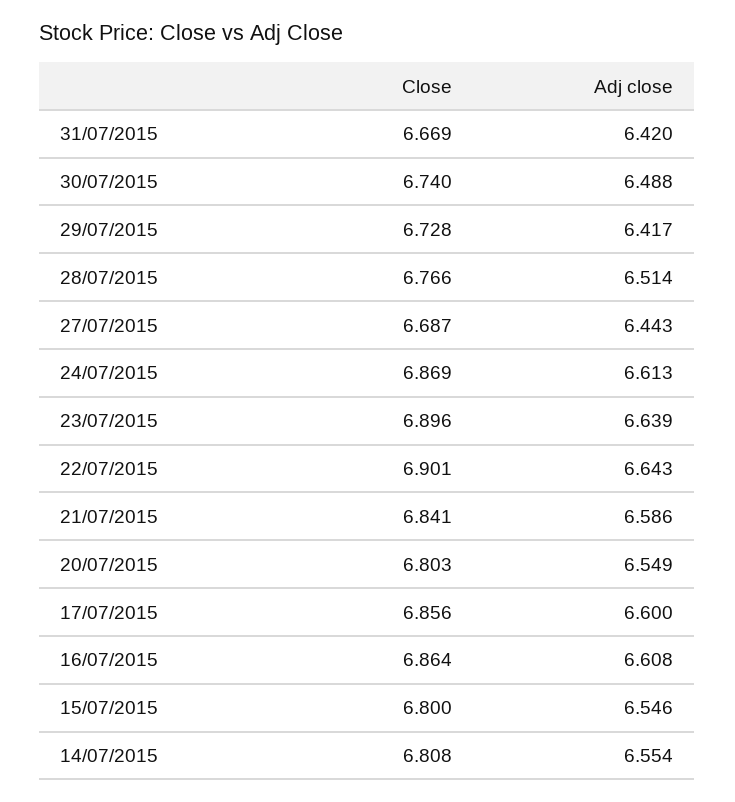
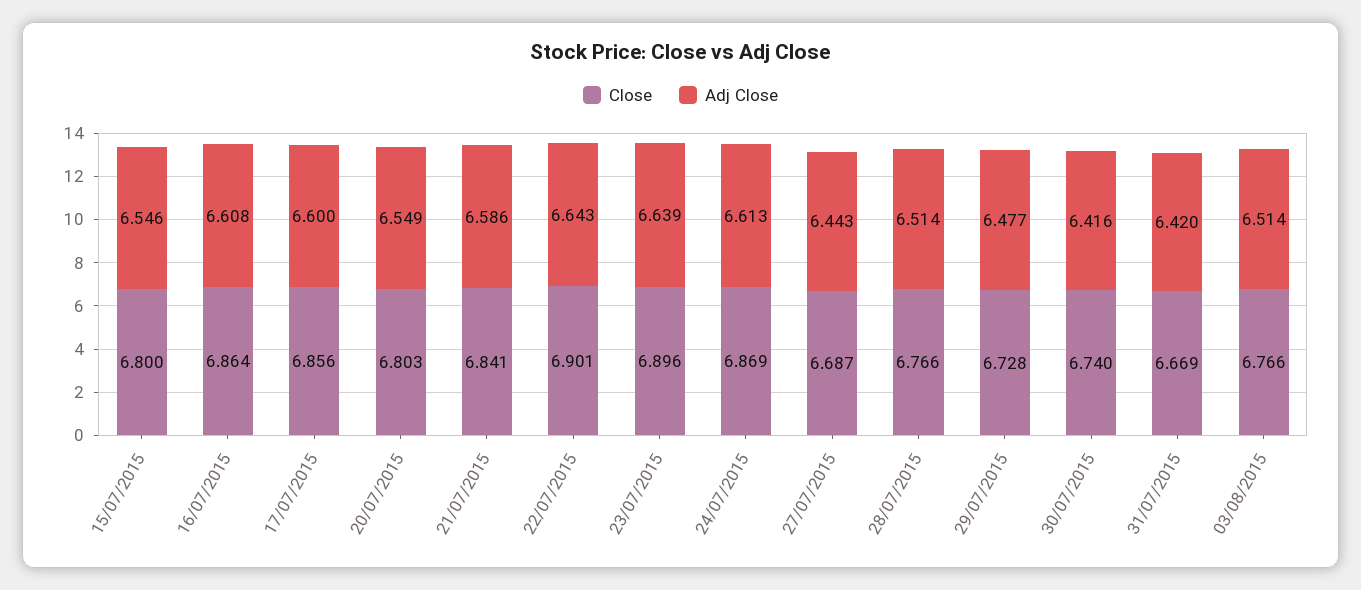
Adj close, 30/07/2015: 6.488 -> 6.416
Adj close, 29/07/2015: 6.417 -> 6.477
Close, 14/07/2015: 6.808 -> none
Adj close, 14/07/2015: 6.554 -> none
Close, 03/08/2015: none -> 6.766
Adj close, 03/08/2015: none -> 6.514

